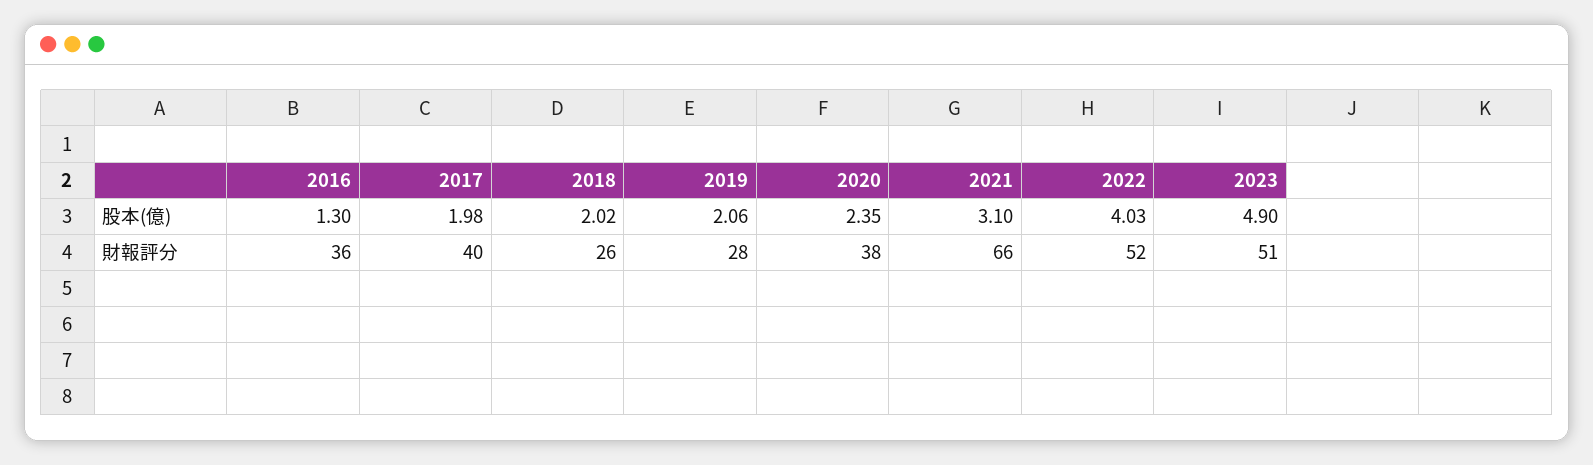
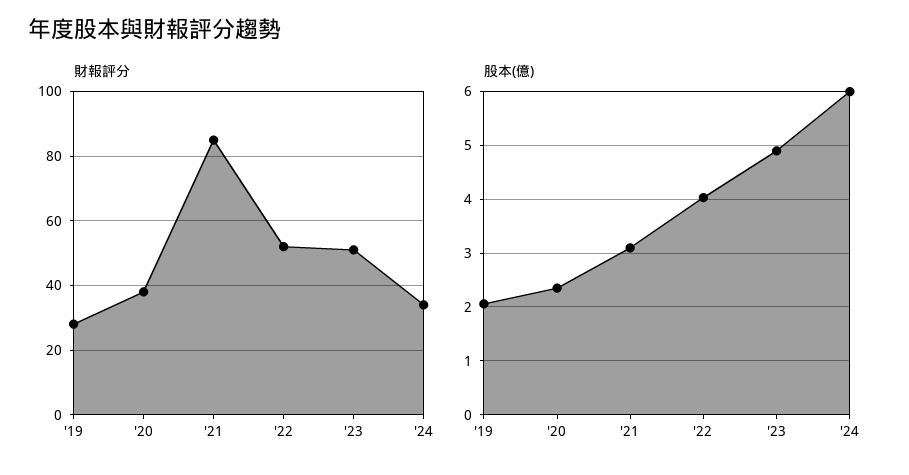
股本(億), 2016: 1.3 -> none
股本(億), 2017: 1.98 -> none
股本(億), 2018: 2.02 -> none
財報評分, 2016: 36 -> none
財報評分, 2017: 40 -> none
財報評分, 2018: 26 -> none
財報評分, 2021: 66 -> 85
財報評分, '24: none -> 35
股本(億), '24: none -> 6

